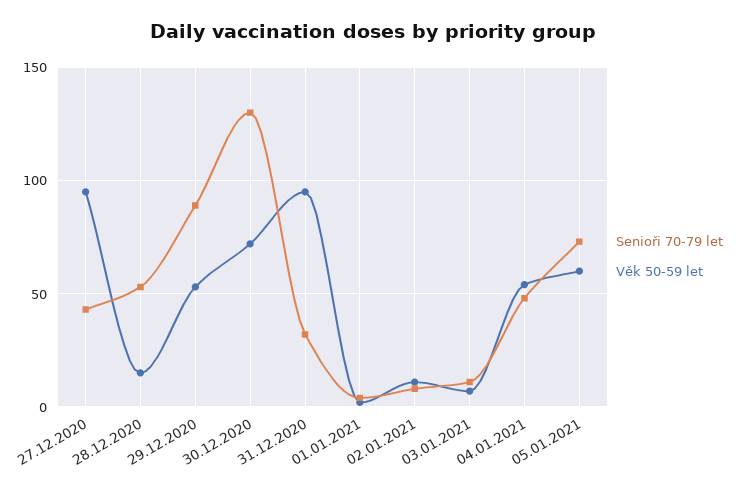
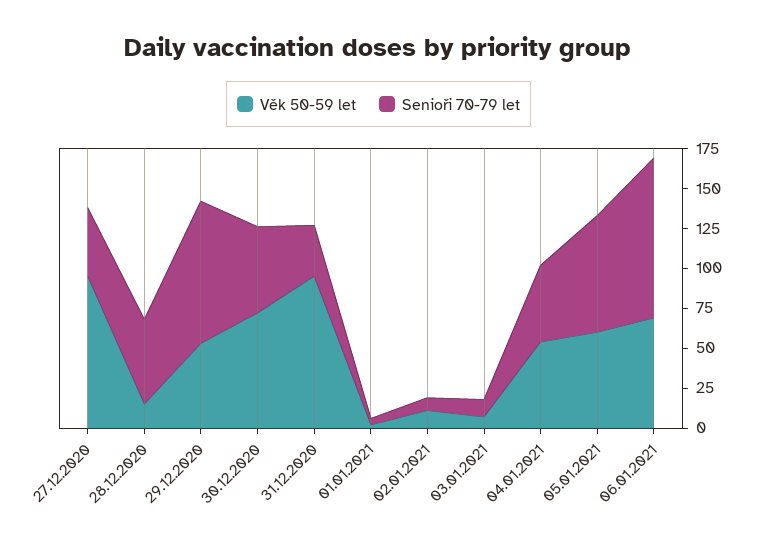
Senioři 70-79 let, 30.12.2020: 130 -> 50
Věk 50-59 let, 06.01.2021: none -> 75
Senioři 70-79 let, 06.01.2021: none -> 100

